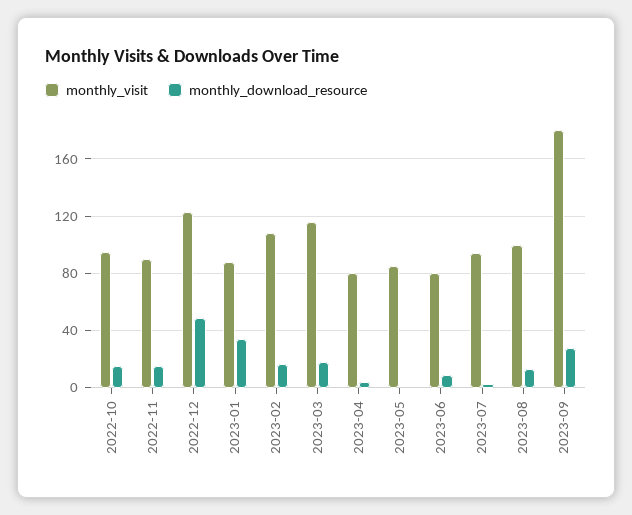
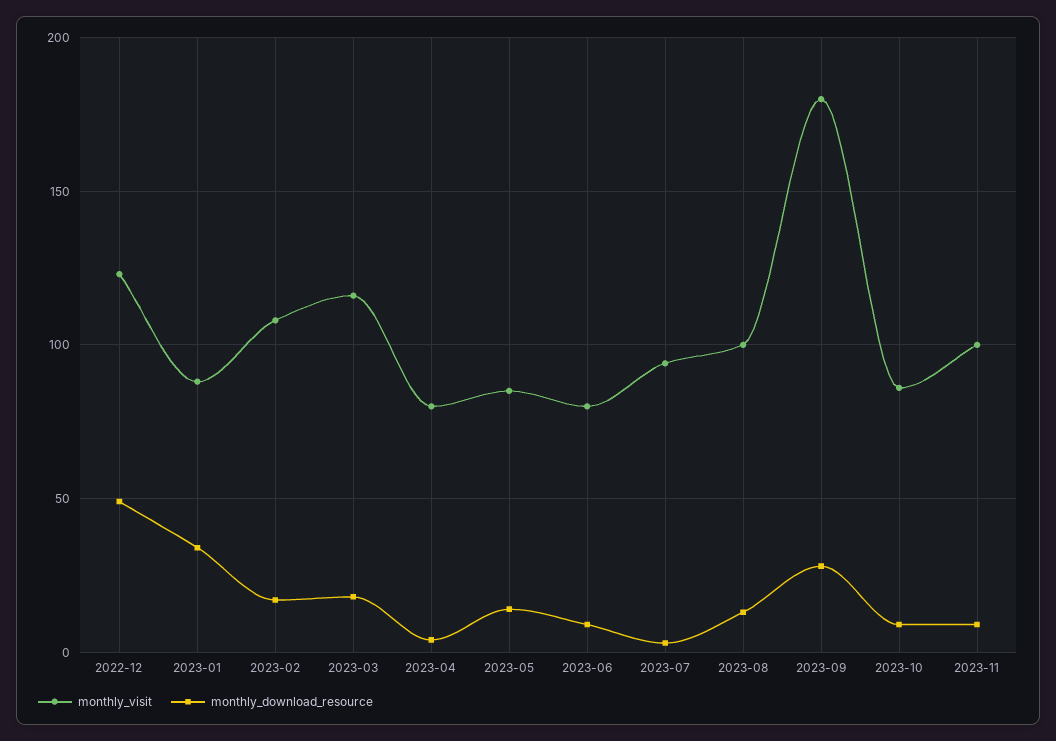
monthly_visit, 2022-10: 95 -> none
monthly_download_resource, 2022-10: 15 -> none
monthly_visit, 2022-11: 90 -> none
monthly_download_resource, 2022-11: 15 -> none
monthly_download_resource, 2023-05: 0 -> 15
monthly_visit, 2023-10: none -> 85
monthly_download_resource, 2023-10: none -> 10
monthly_visit, 2023-11: none -> 100
monthly_download_resource, 2023-11: none -> 10

